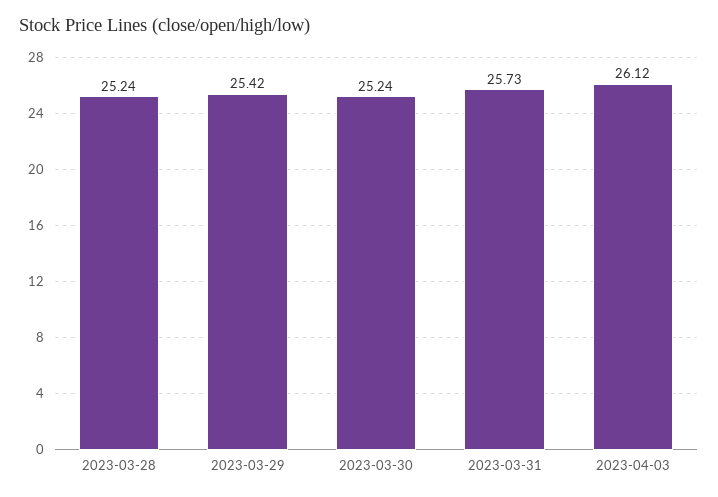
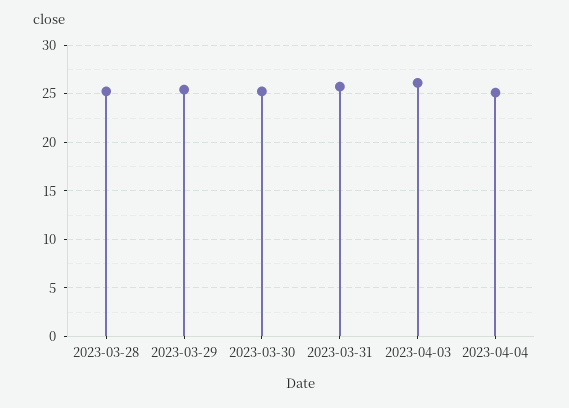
2023-04-04: none -> 25

